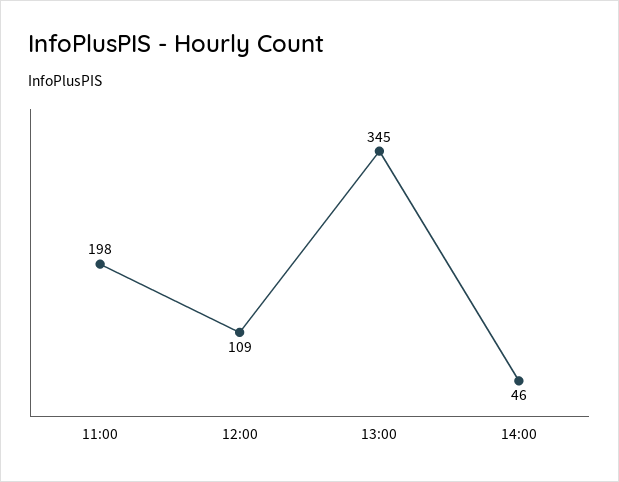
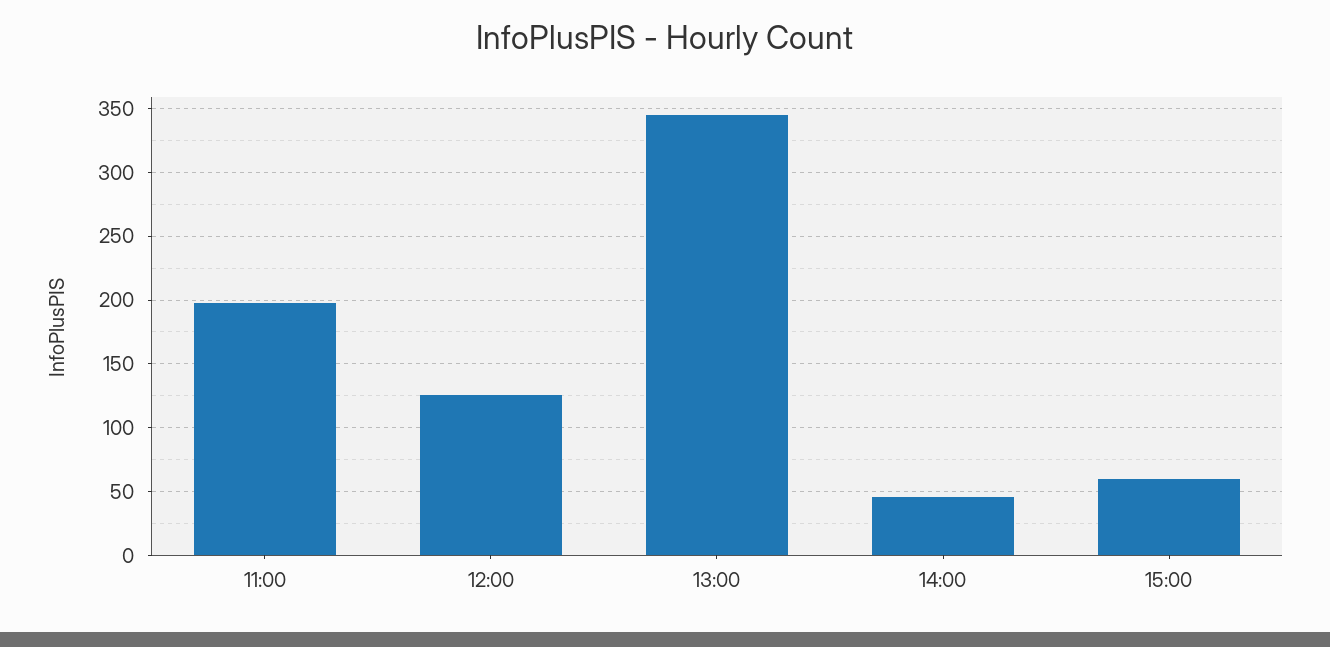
12:00: 109 -> 125
15:00: none -> 60

